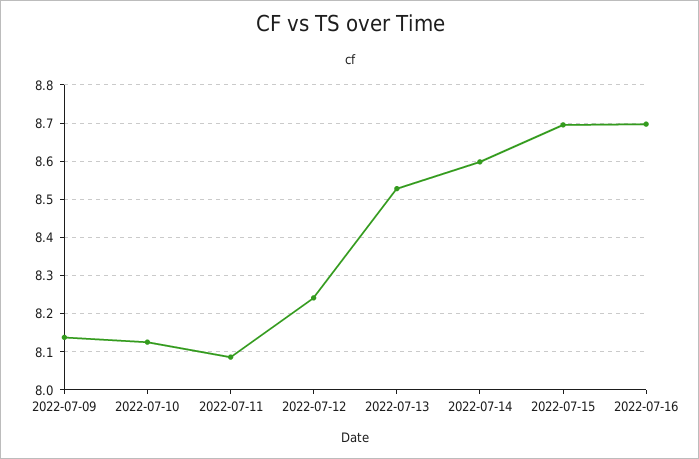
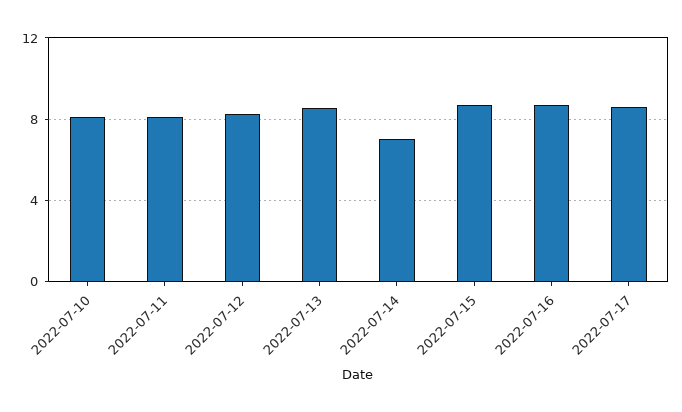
2022-07-09: 8.14 -> none
2022-07-14: 8.6 -> 7
2022-07-17: none -> 8.5

